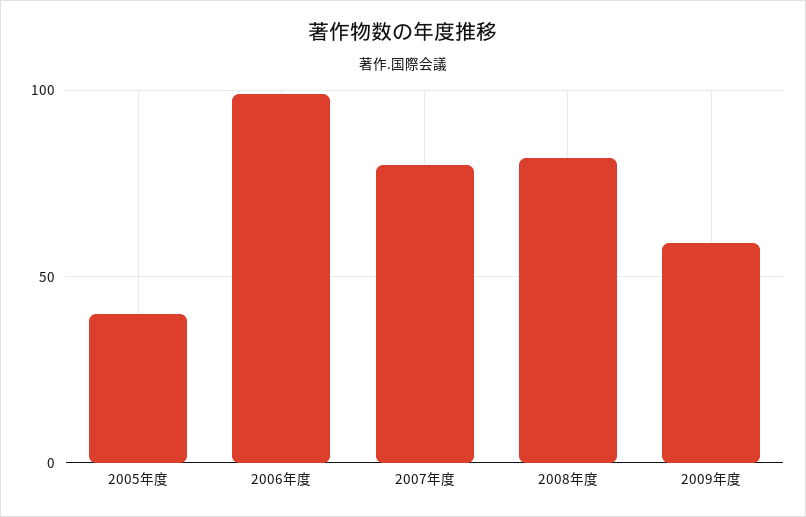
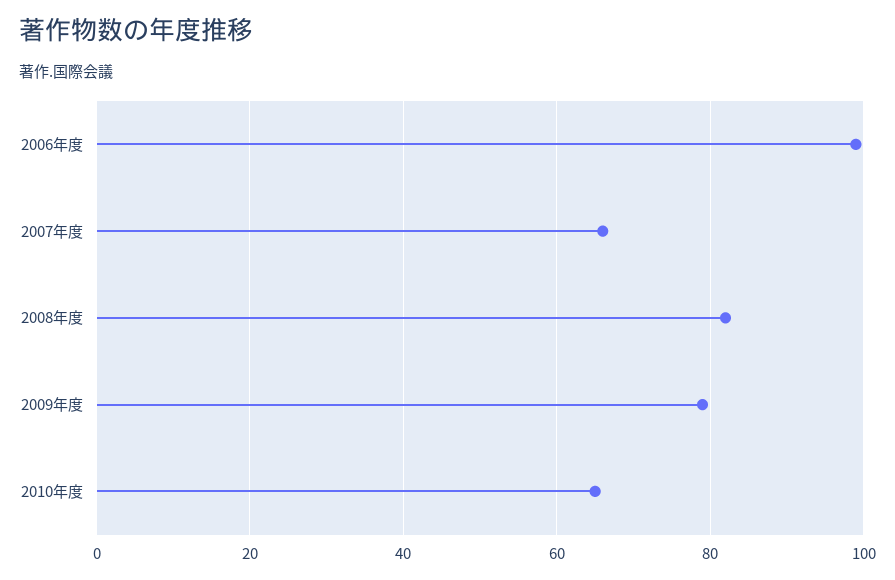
2005年度: 40 -> none
2007年度: 80 -> 65
2009年度: 60 -> 80
2010年度: none -> 65

